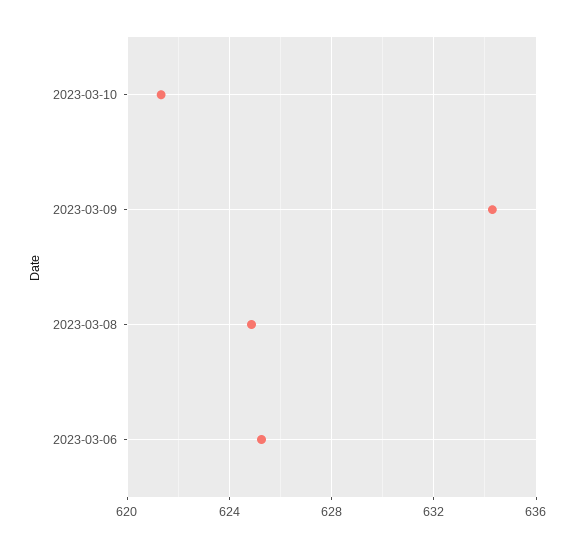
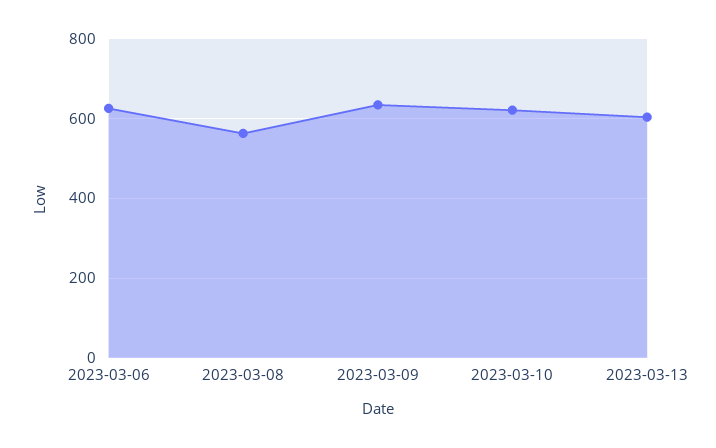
2023-03-08: 625 -> 560
2023-03-13: none -> 600

